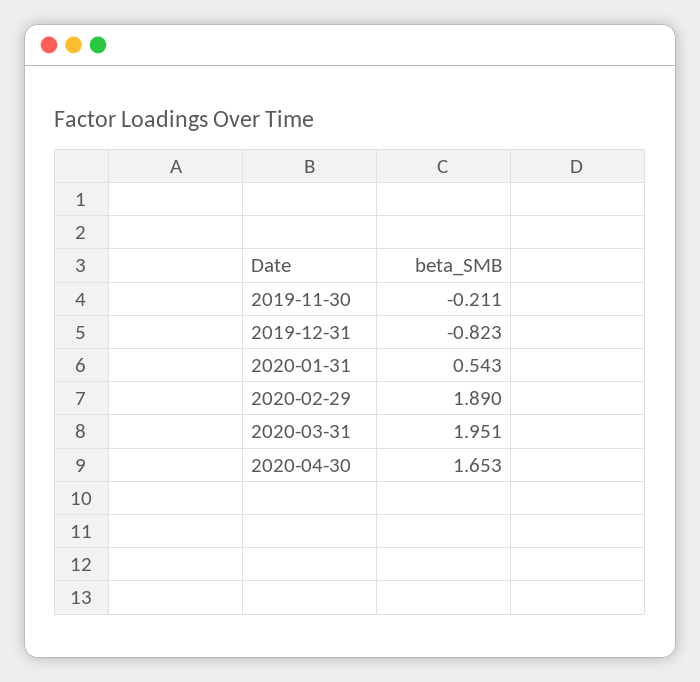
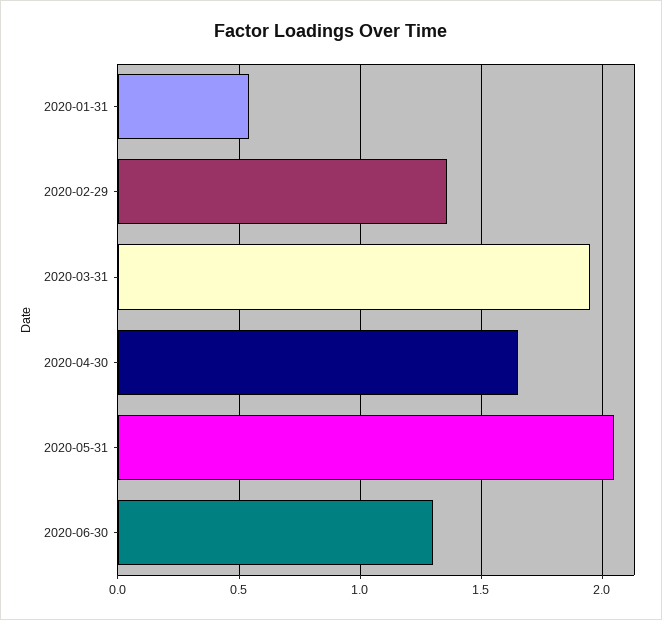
2019-11-30: -0.211 -> none
2019-12-31: -0.823 -> none
2020-02-29: 1.89 -> 1.35
2020-05-31: none -> 2.05
2020-06-30: none -> 1.3

